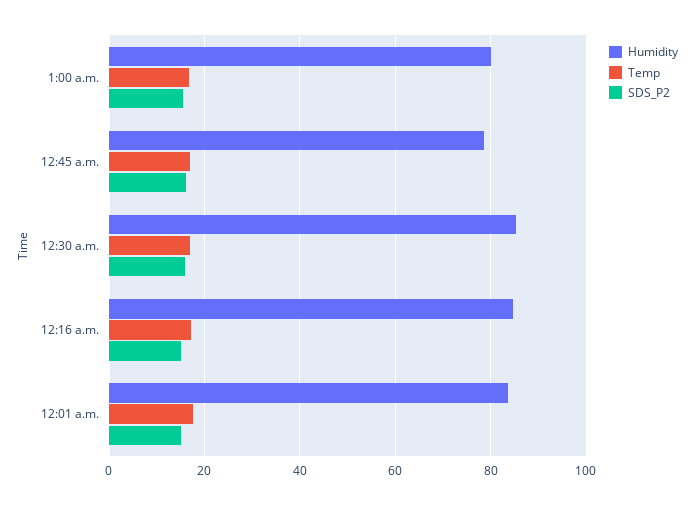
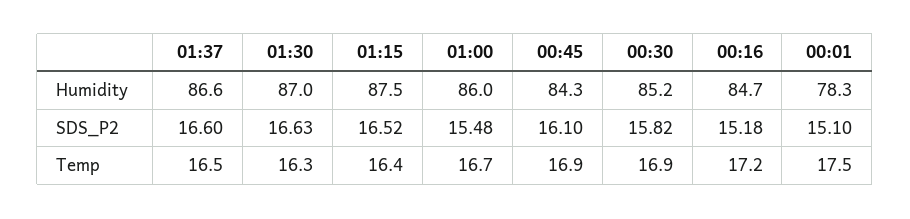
Humidity, 1:00 a.m.: 80 -> 86
Humidity, 12:45 a.m.: 78 -> 84.3
Humidity, 12:01 a.m.: 84 -> 78.3
Humidity, 01:37: none -> 86.6
Humidity, 01:30: none -> 87
Humidity, 01:15: none -> 87.5
SDS_P2, 01:37: none -> 16.6
SDS_P2, 01:30: none -> 16.63
SDS_P2, 01:15: none -> 16.52
Temp, 01:37: none -> 16.5
Temp, 01:30: none -> 16.3
Temp, 01:15: none -> 16.4

